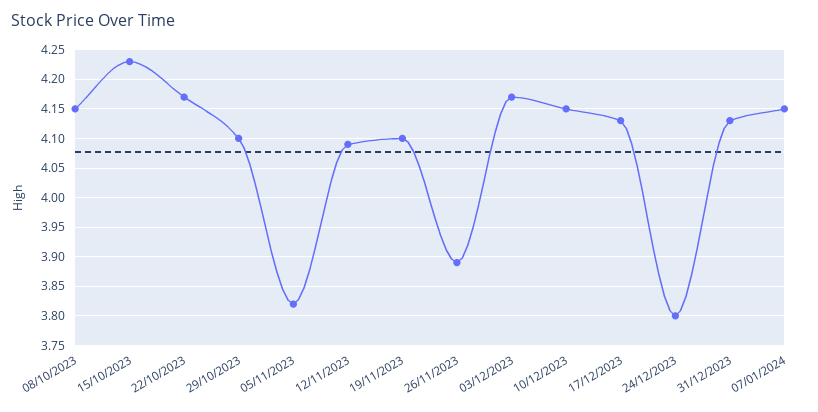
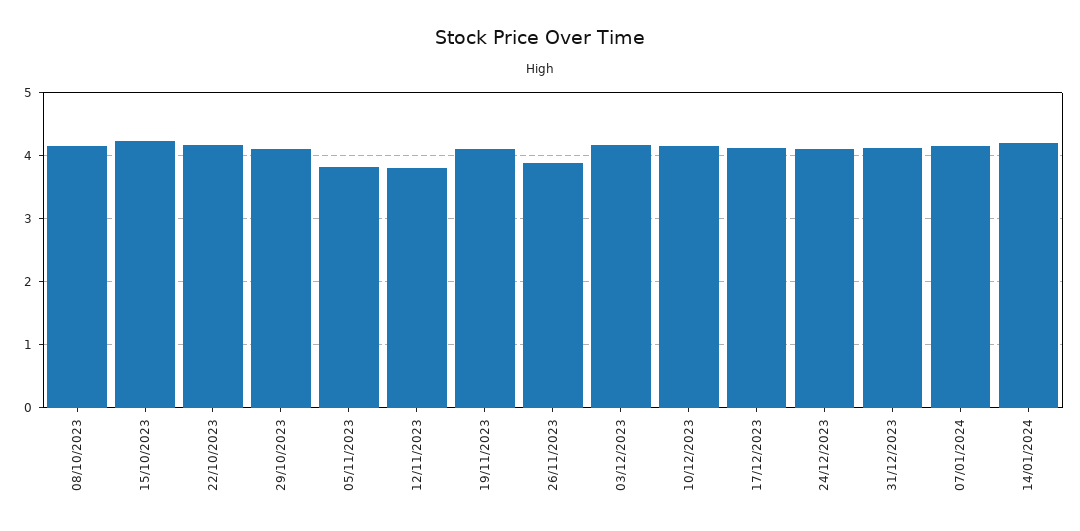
12/11/2023: 4.1 -> 3.8
24/12/2023: 3.8 -> 4.1
14/01/2024: none -> 4.2

